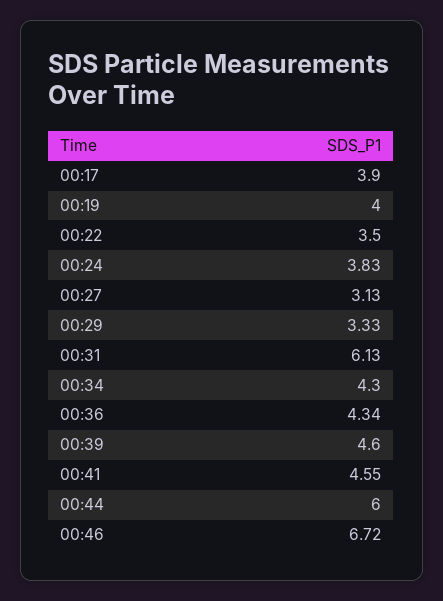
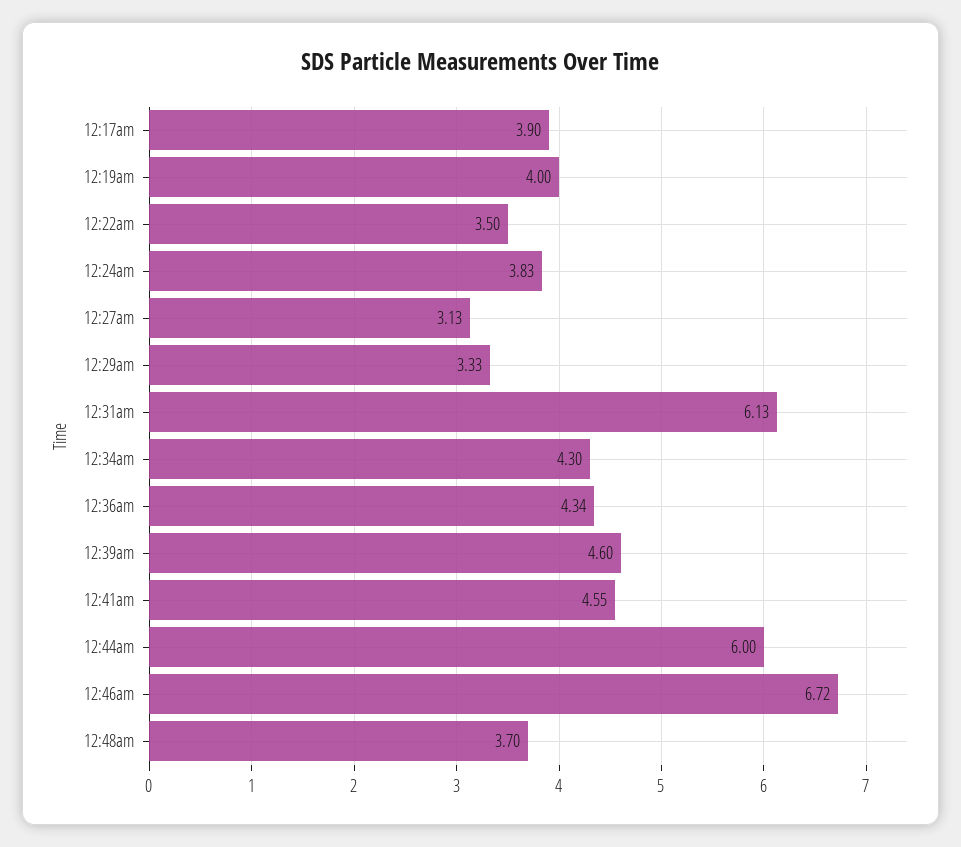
12:48am: none -> 3.7

